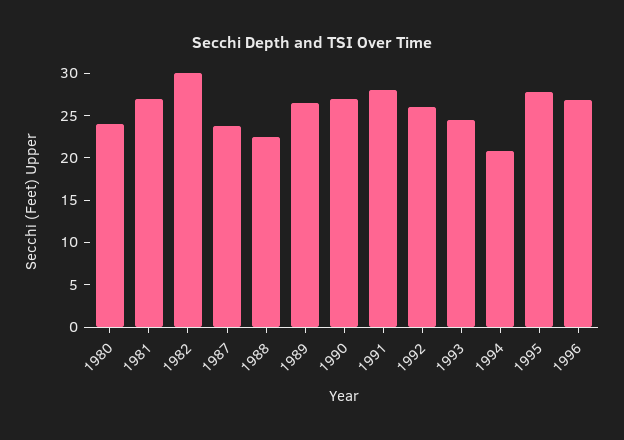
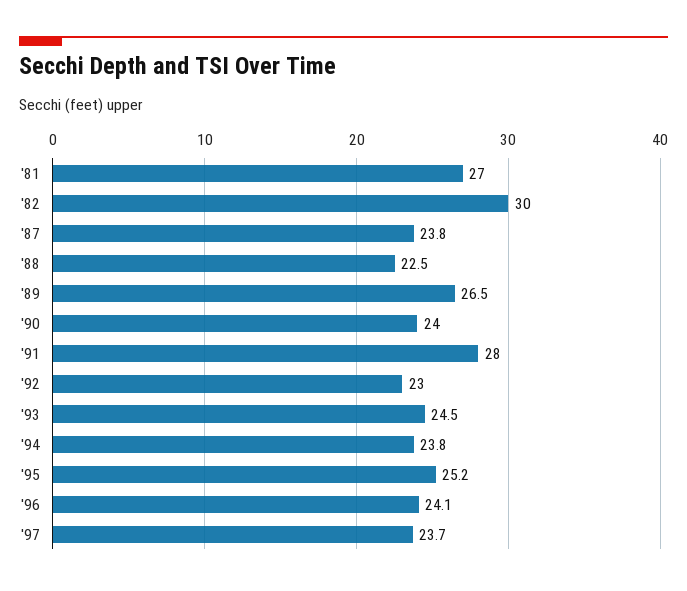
1980: 24 -> none
1990: 27 -> 24
1992: 26 -> 23
1994: 21 -> 23.8
1995: 28 -> 25.2
1996: 27 -> 24.1
'97: none -> 23.7

